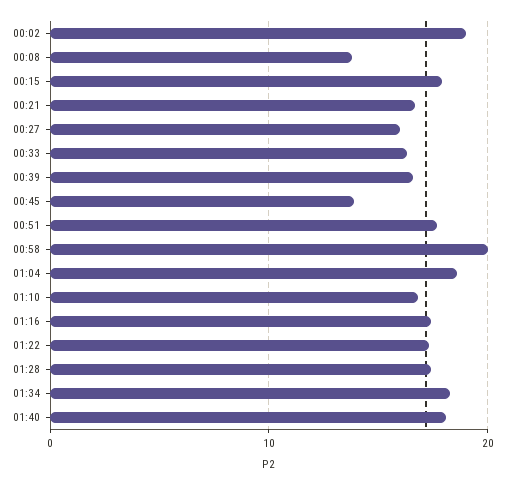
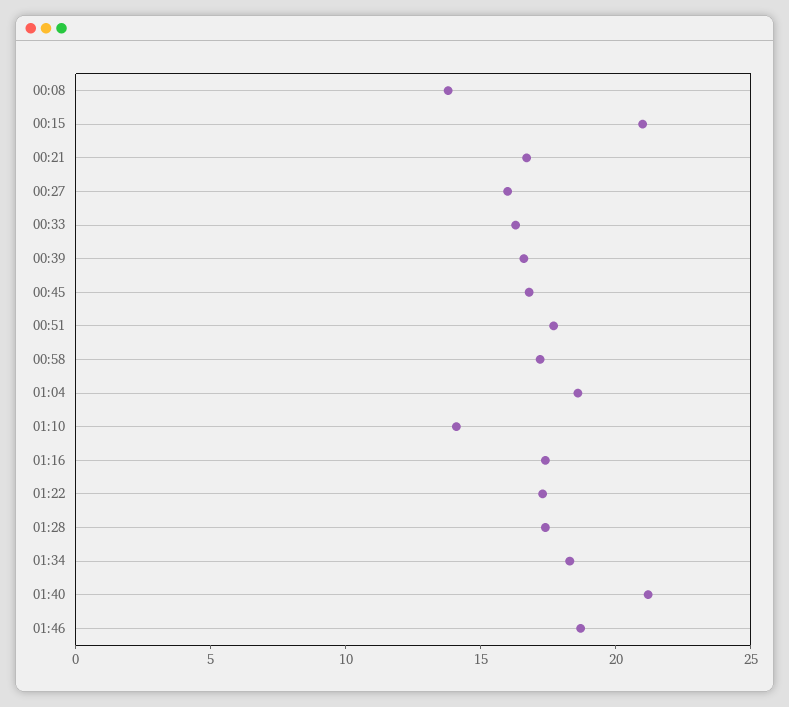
00:02: 19 -> none
00:15: 18 -> 21
00:45: 14 -> 17
00:58: 20 -> 17
01:10: 17 -> 14
01:40: 18 -> 21
01:46: none -> 19

